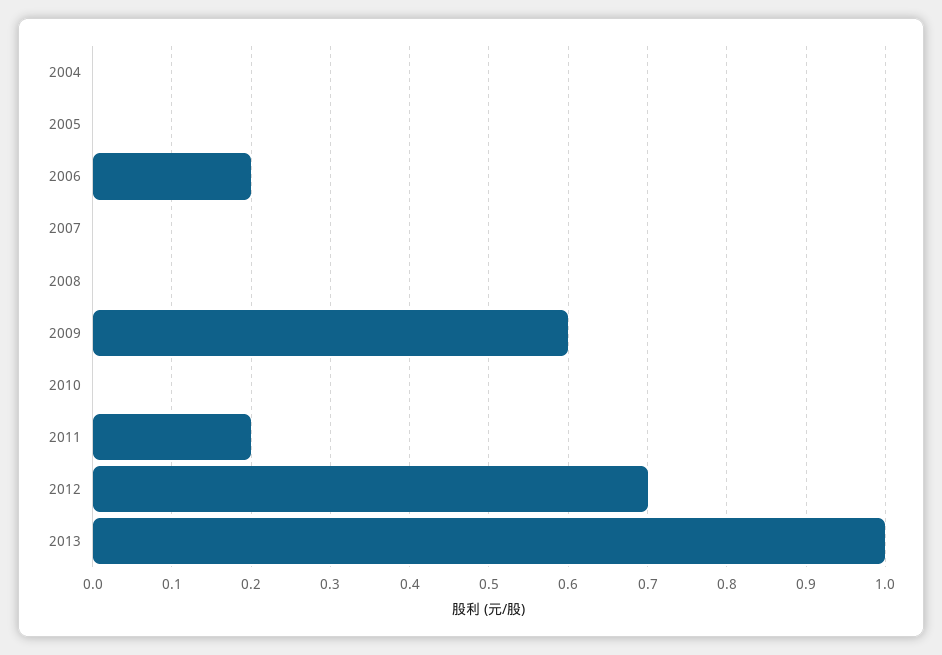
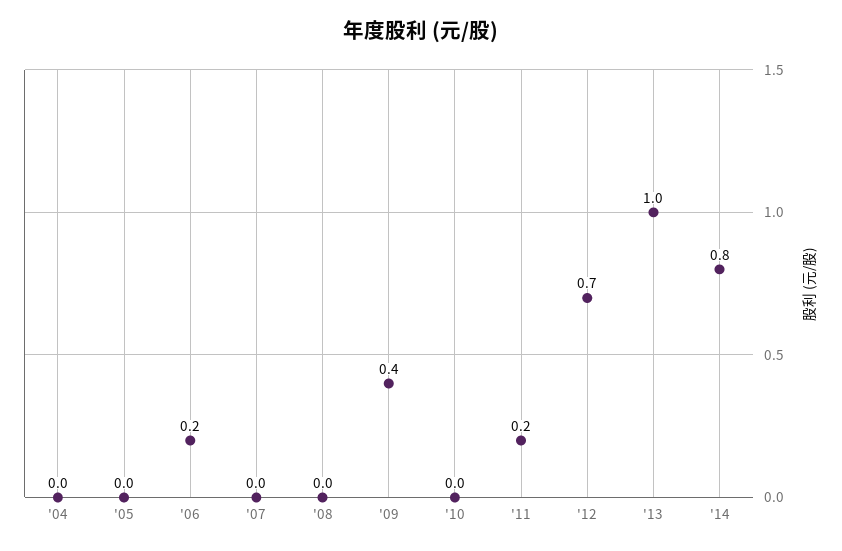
2009: 0.6 -> 0.4
'14: none -> 0.8

